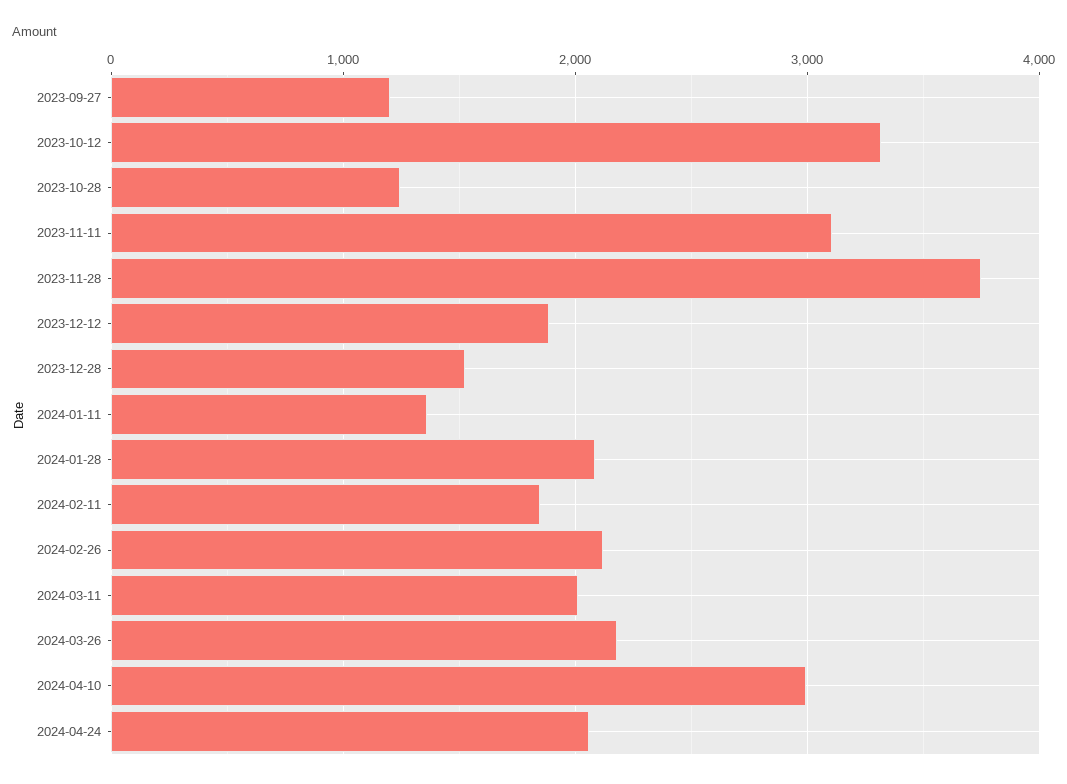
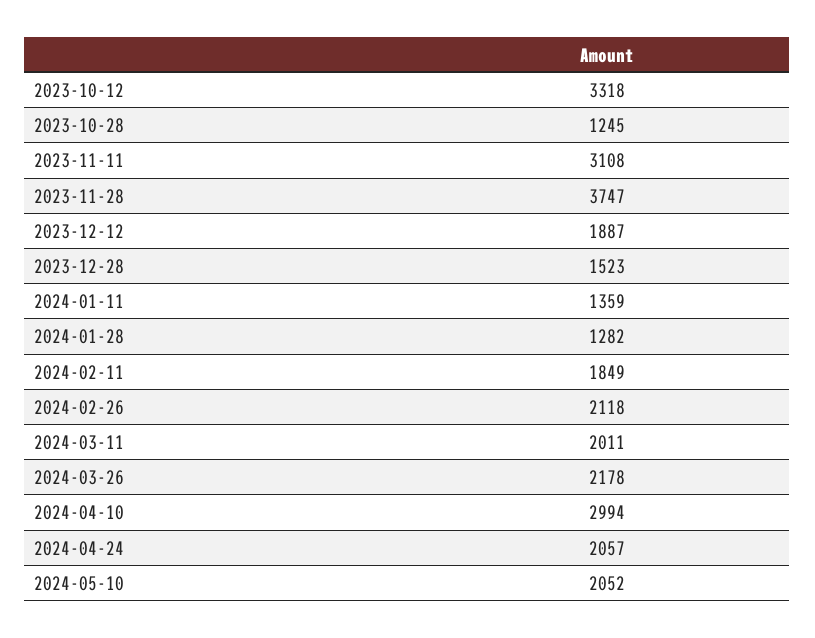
2023-09-27: 1200 -> none
2024-01-28: 2100 -> 1282
2024-05-10: none -> 2052

